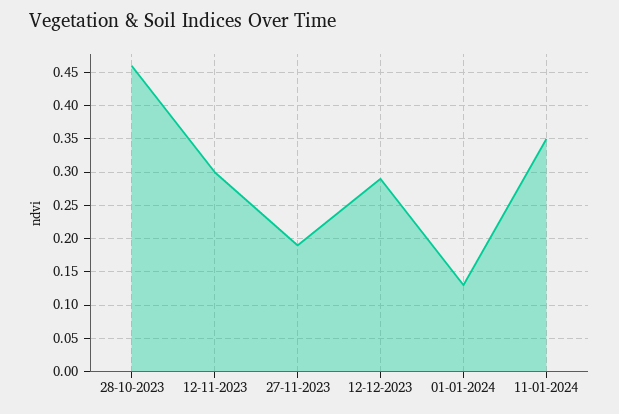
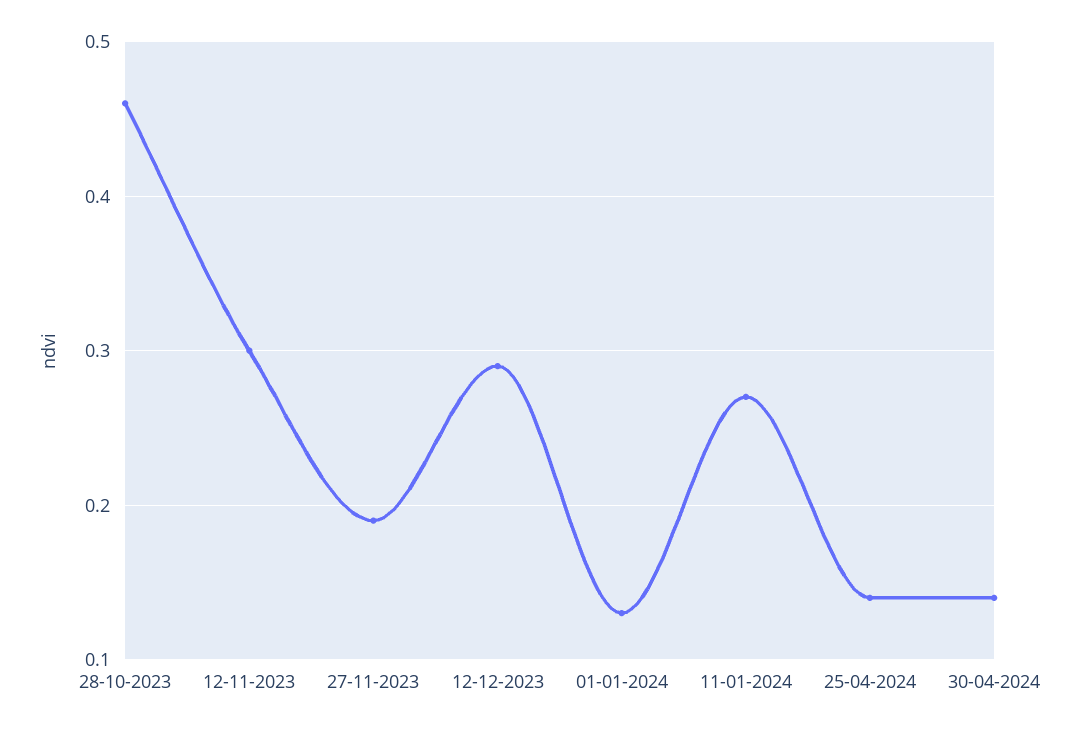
11-01-2024: 0.35 -> 0.27
25-04-2024: none -> 0.14
30-04-2024: none -> 0.14

